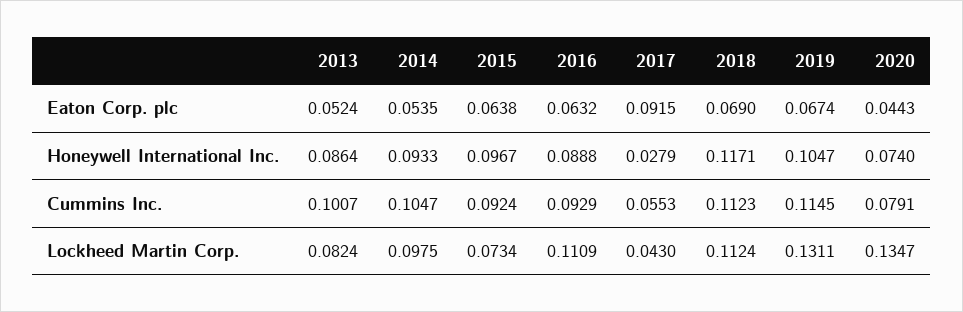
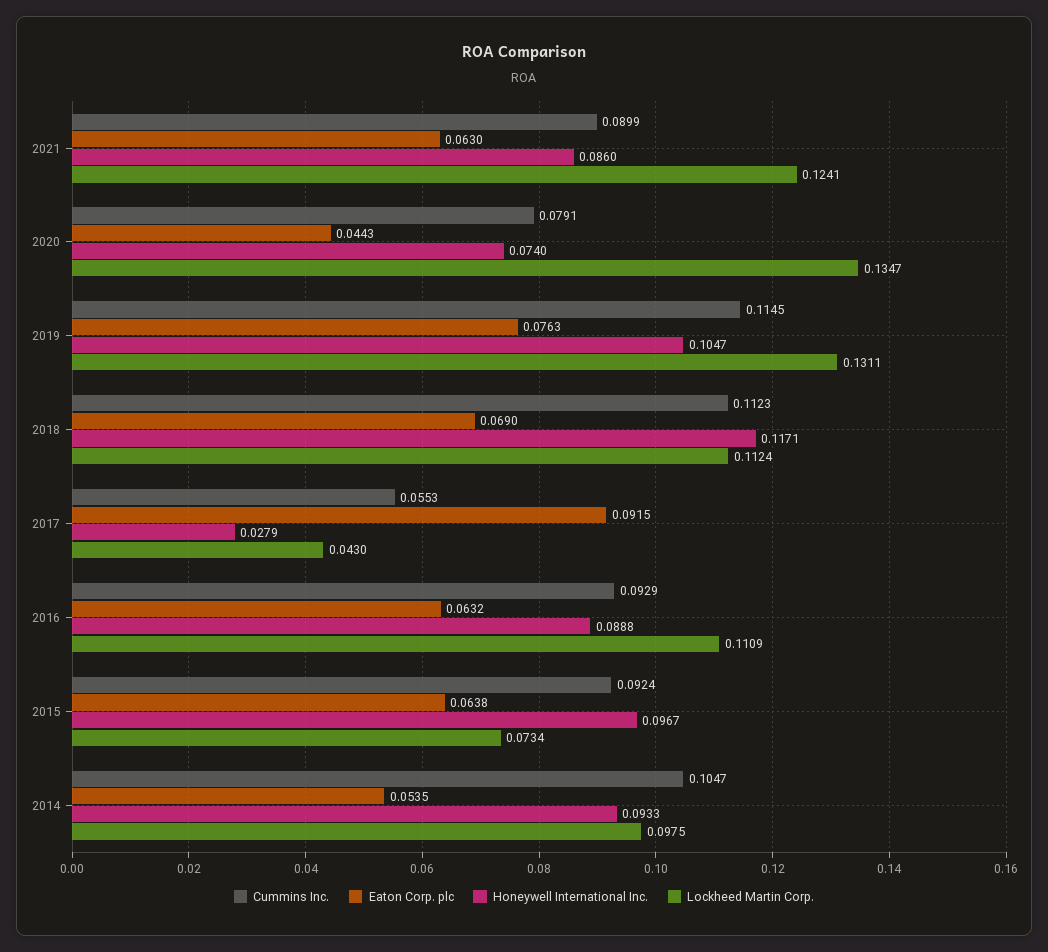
Eaton Corp. plc, 2013: 0.0524 -> none
Eaton Corp. plc, 2019: 0.0674 -> 0.0763
Honeywell International Inc., 2013: 0.0864 -> none
Cummins Inc., 2013: 0.1007 -> none
Lockheed Martin Corp., 2013: 0.0824 -> none
Cummins Inc., 2021: none -> 0.0899
Eaton Corp. plc, 2021: none -> 0.063
Honeywell International Inc., 2021: none -> 0.086
Lockheed Martin Corp., 2021: none -> 0.1241

